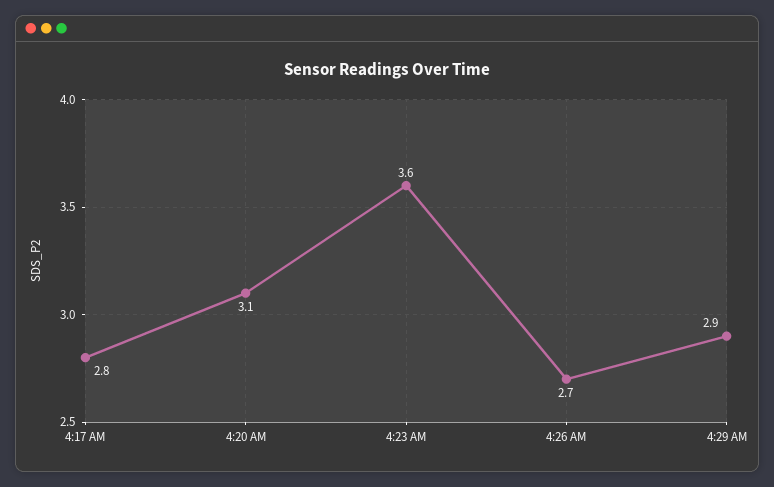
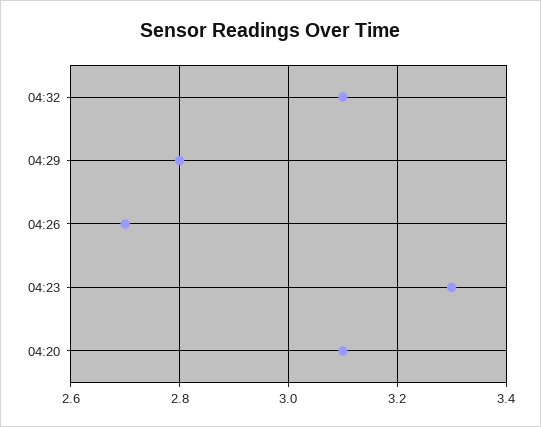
4:17 AM: 2.8 -> none
4:23 AM: 3.6 -> 3.3
4:29 AM: 2.9 -> 2.8
04:32: none -> 3.1

